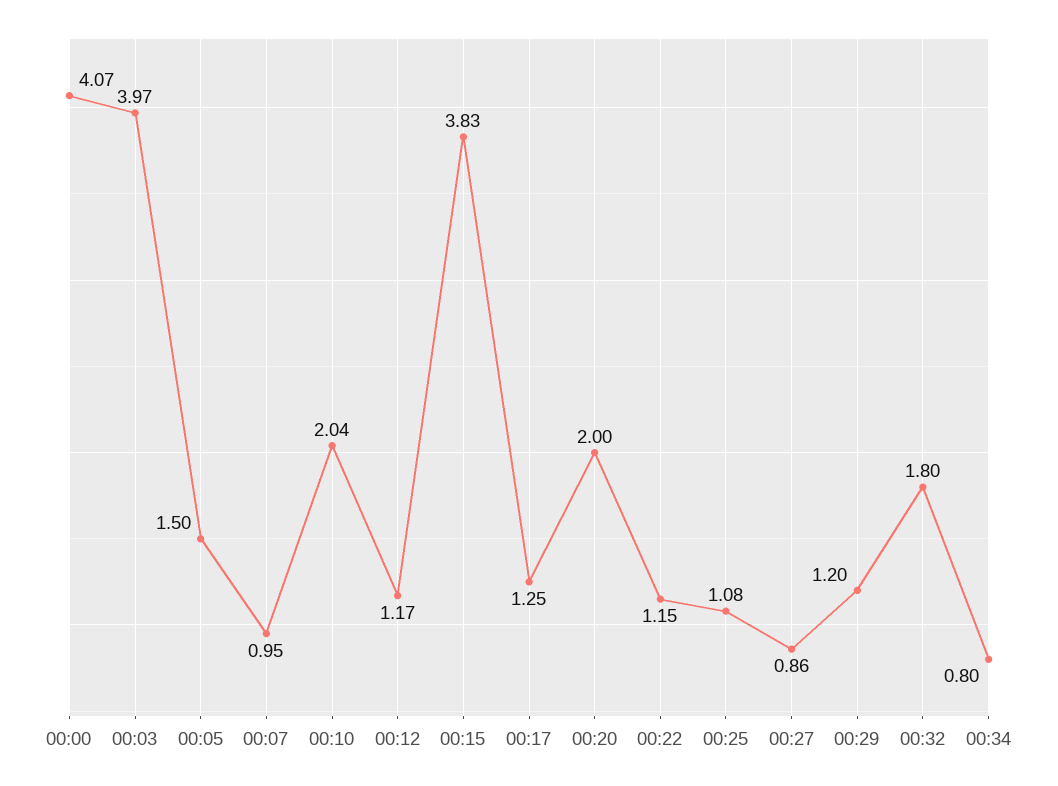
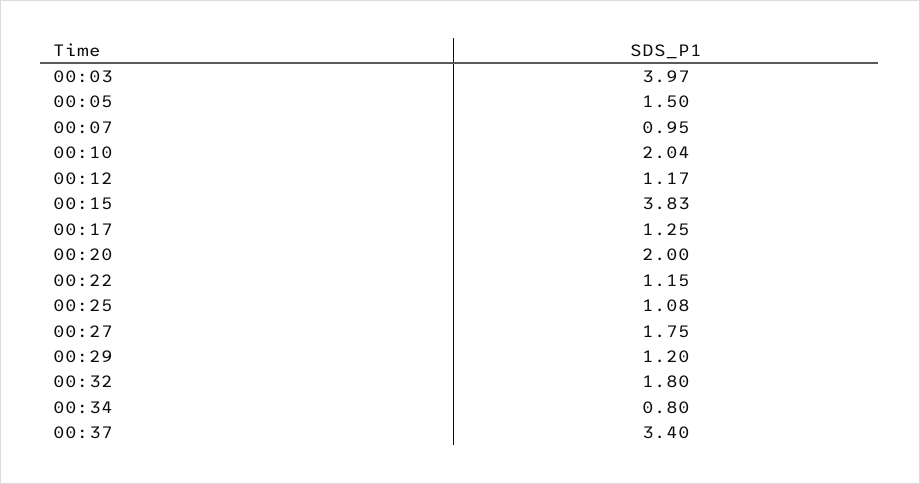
00:00: 4.07 -> none
00:27: 0.86 -> 1.75
00:37: none -> 3.4

